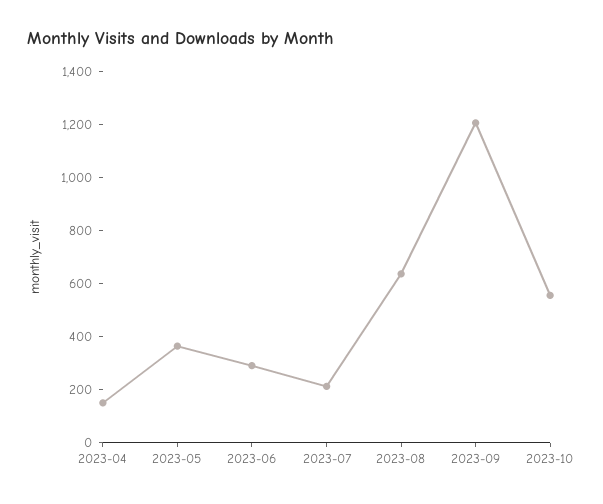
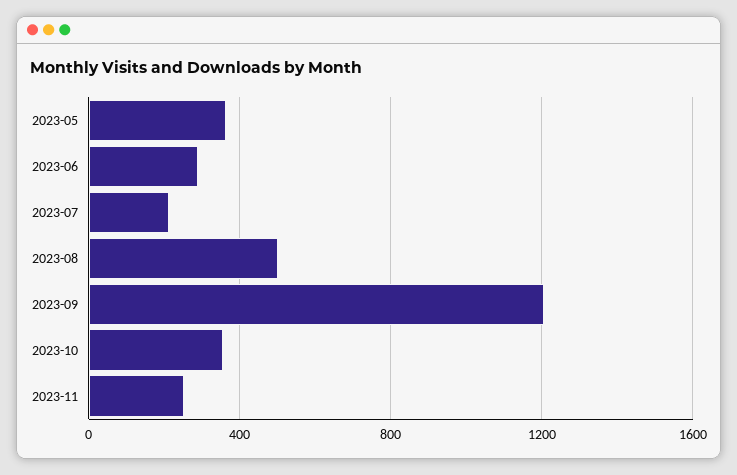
2023-04: 150 -> none
2023-08: 650 -> 500
2023-10: 550 -> 350
2023-11: none -> 250

